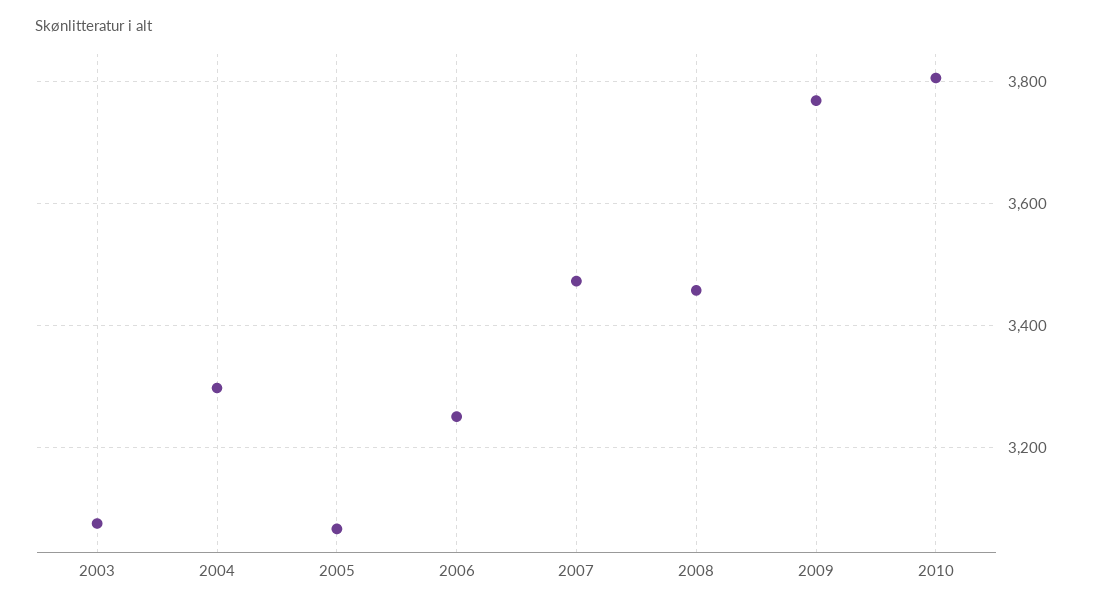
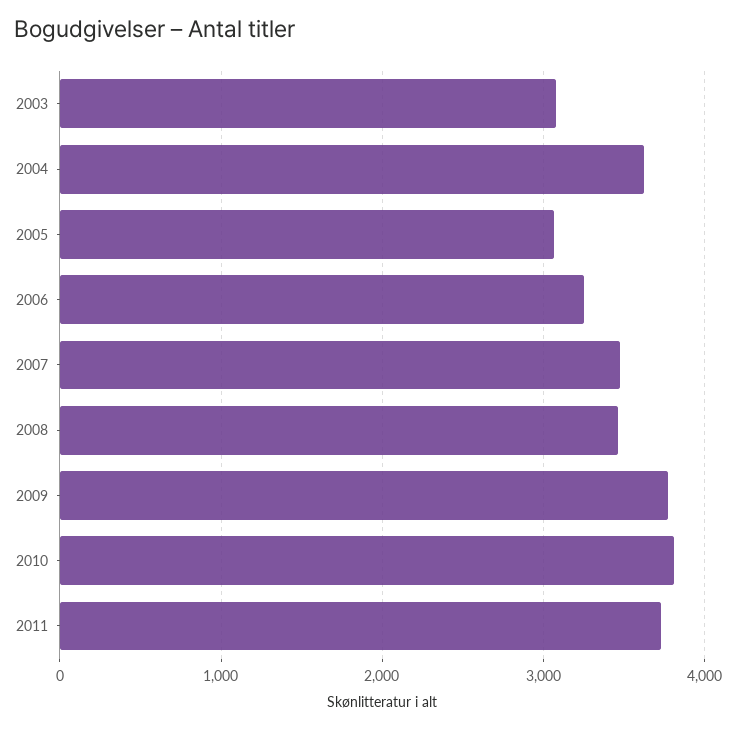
2004: 3300 -> 3600
2011: none -> 3700

